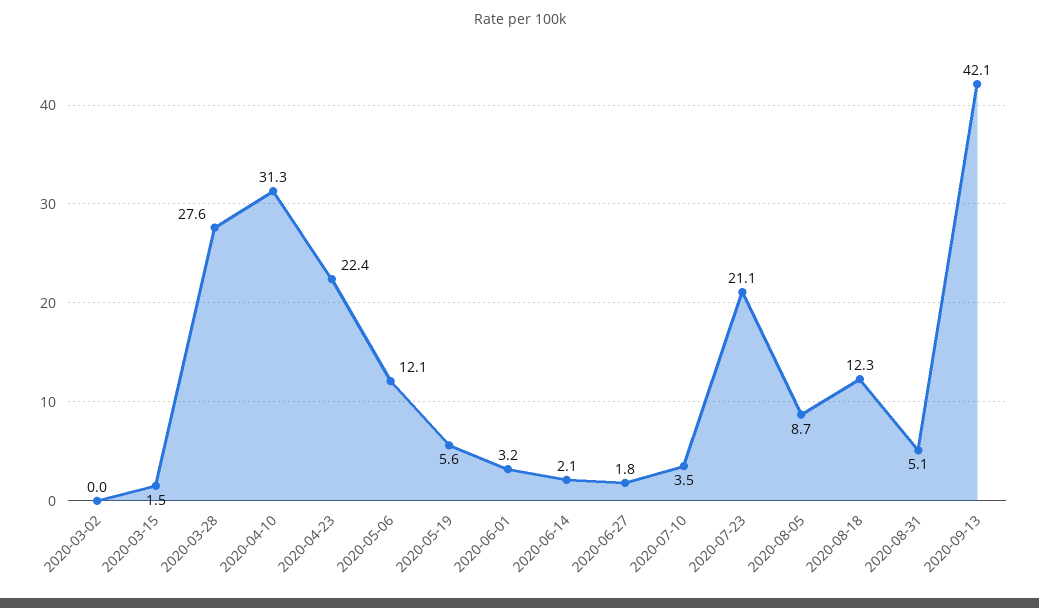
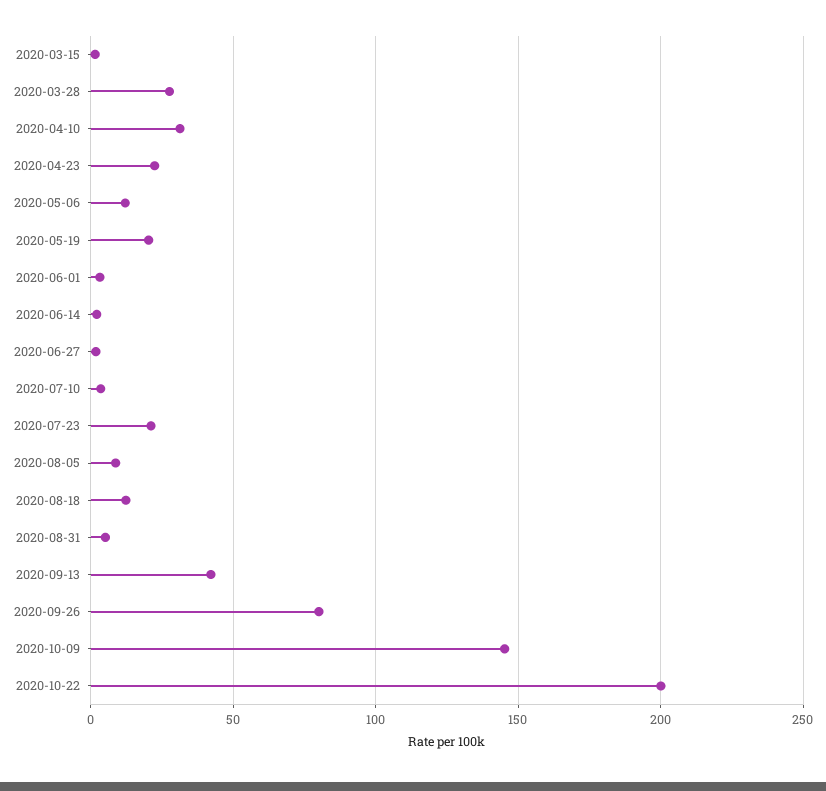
2020-03-02: 0 -> none
2020-05-19: 5.6 -> 20
2020-09-26: none -> 80
2020-10-09: none -> 145
2020-10-22: none -> 200

